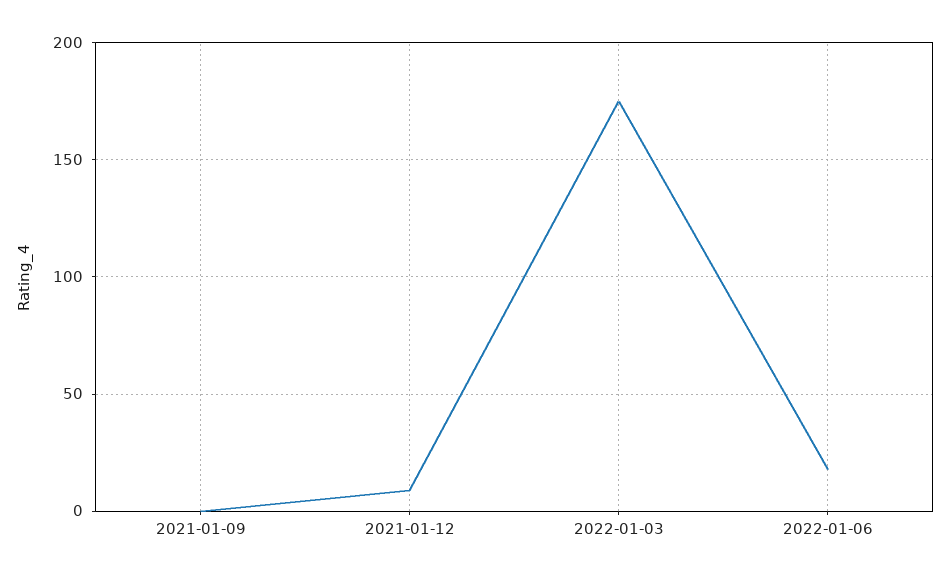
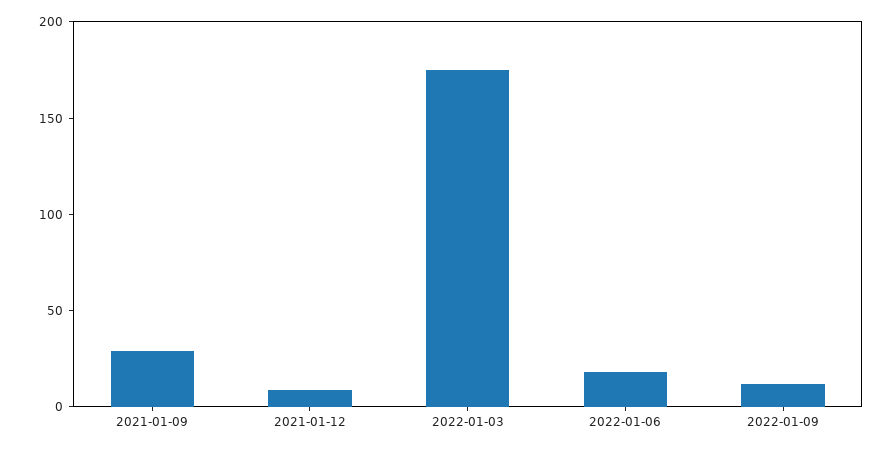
2021-01-09: 0 -> 30
2022-01-09: none -> 10

